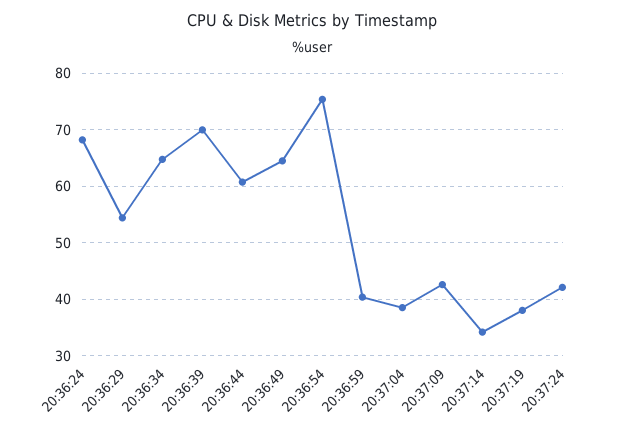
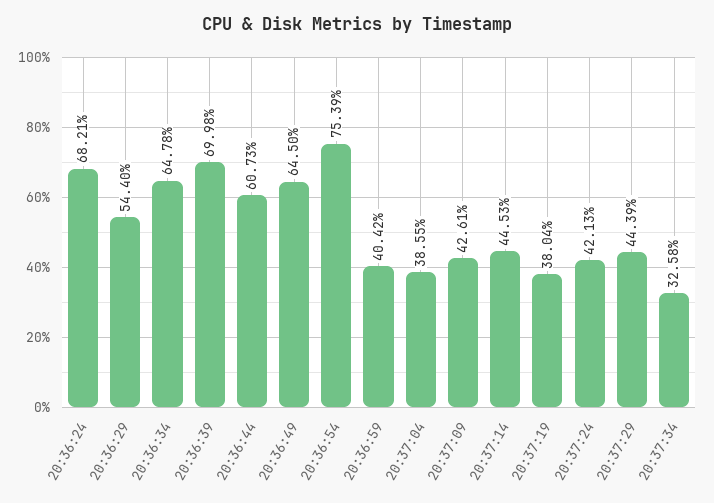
20:37:14: 34 -> 44.53
20:37:29: none -> 44.39
20:37:34: none -> 32.58

